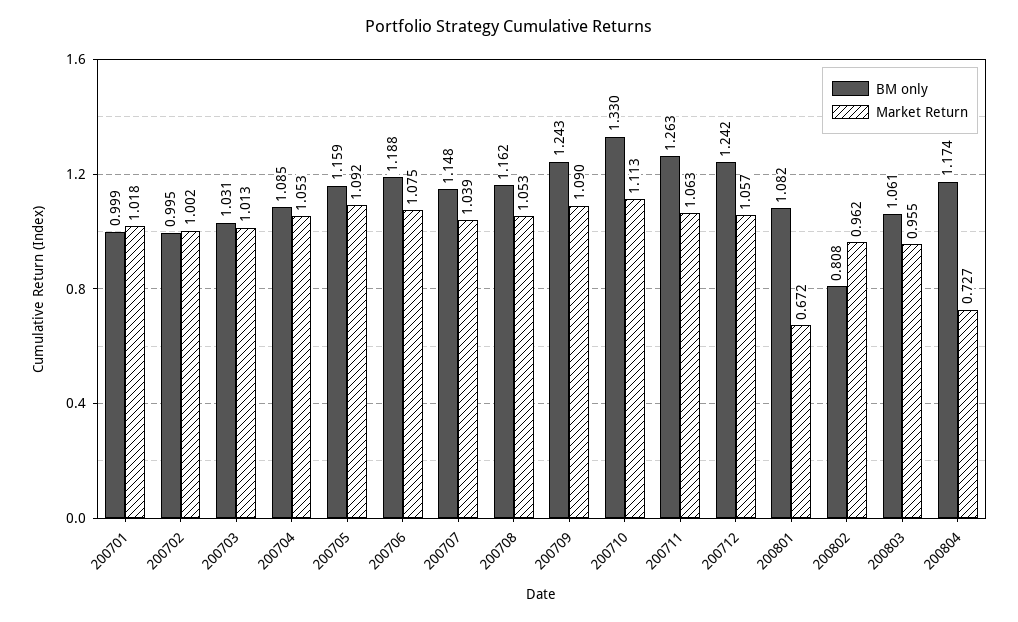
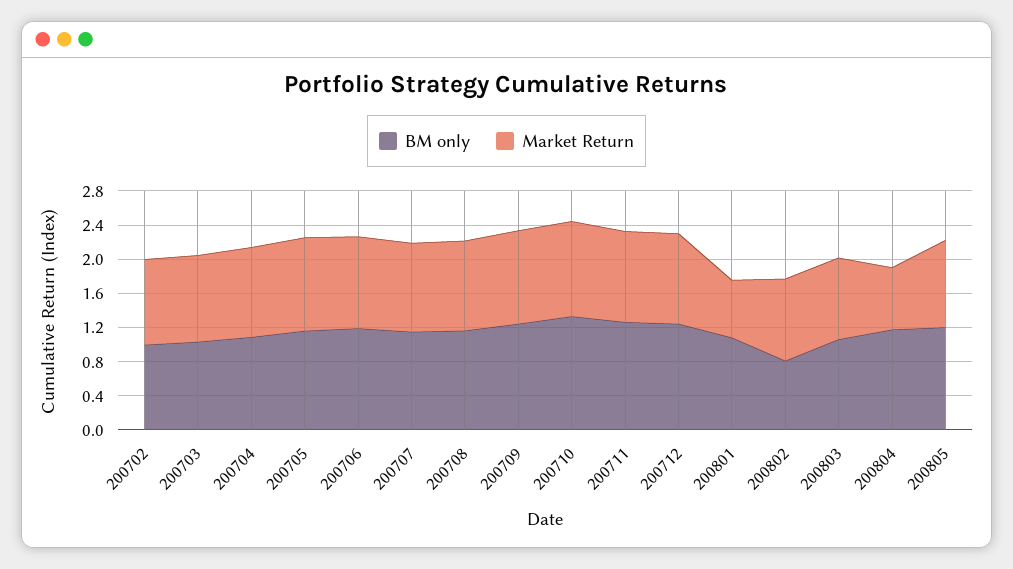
BM only, 200701: 0.999 -> none
Market Return, 200701: 1.018 -> none
BM only, 200805: none -> 1.2
Market Return, 200805: none -> 1

